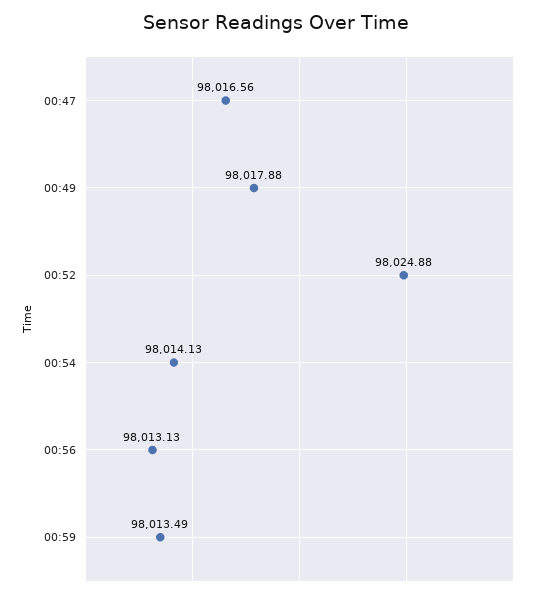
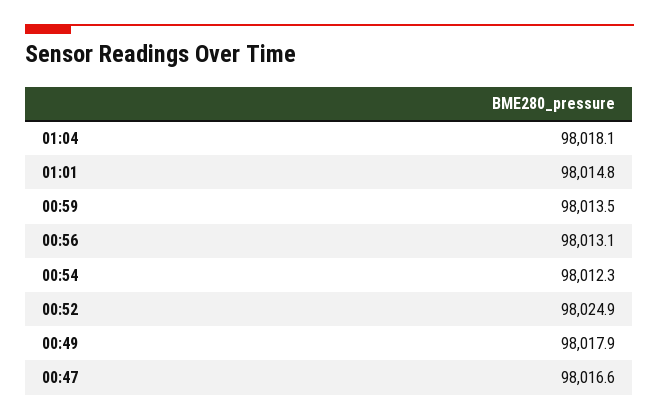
00:54: 98014.13 -> 98012.3
01:04: none -> 98018.1
01:01: none -> 98014.8

